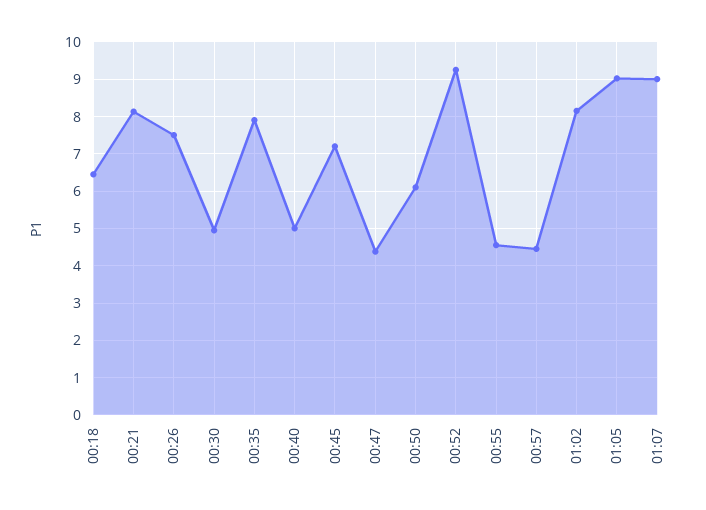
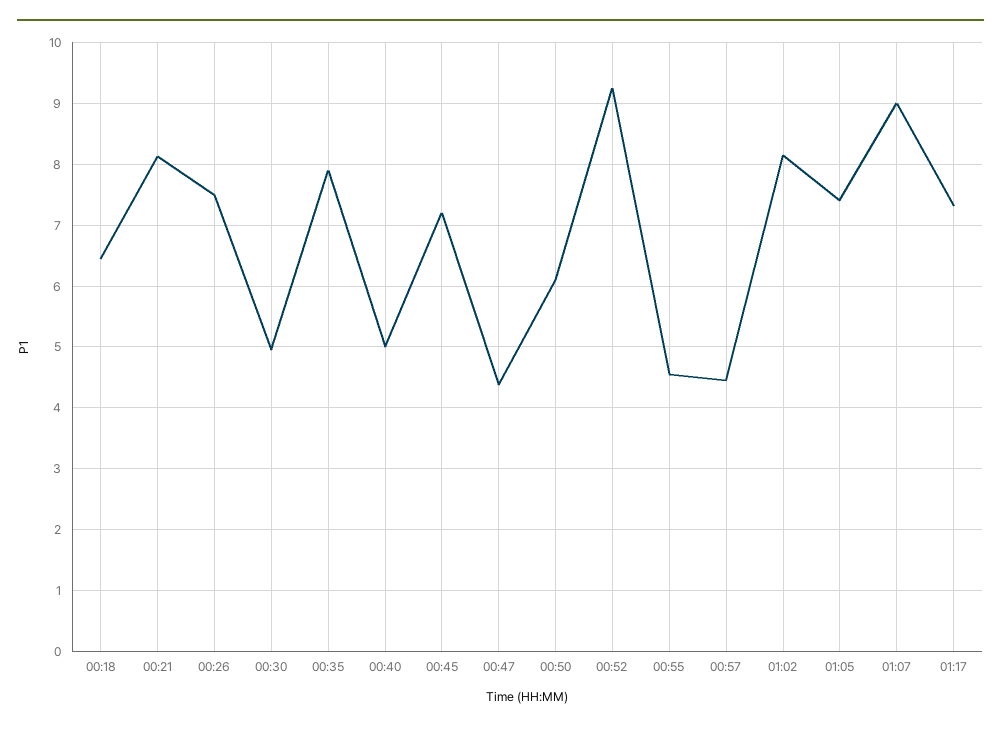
01:05: 9 -> 7.4
01:17: none -> 7.3

